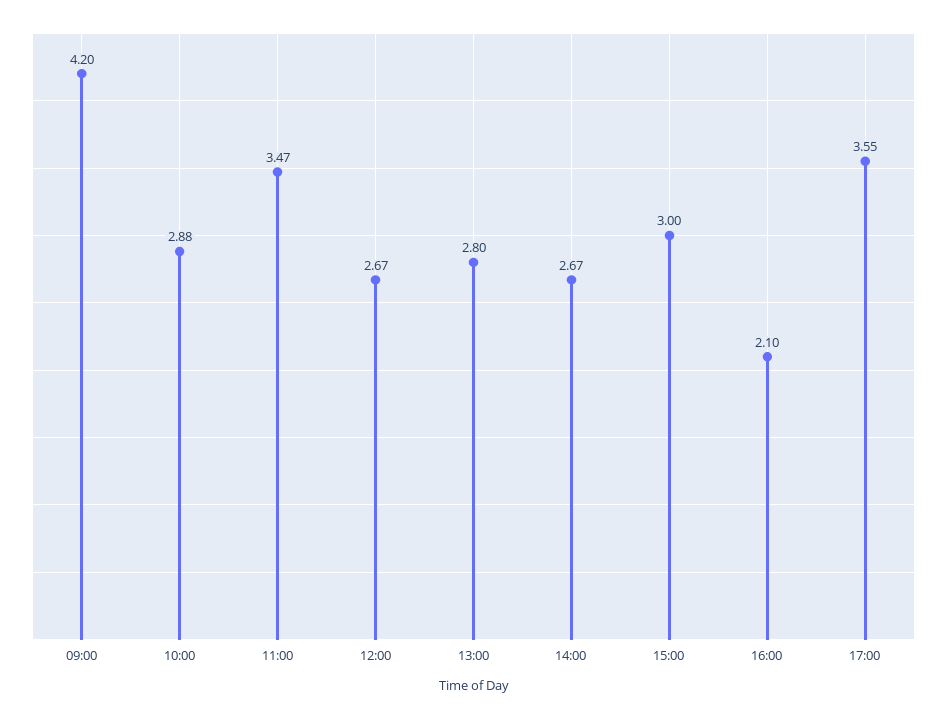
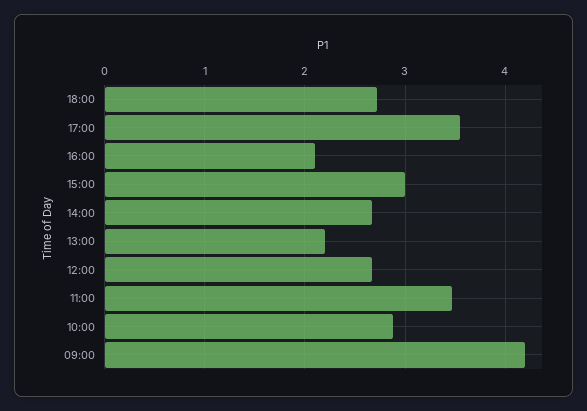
13:00: 2.8 -> 2.2
18:00: none -> 2.7

